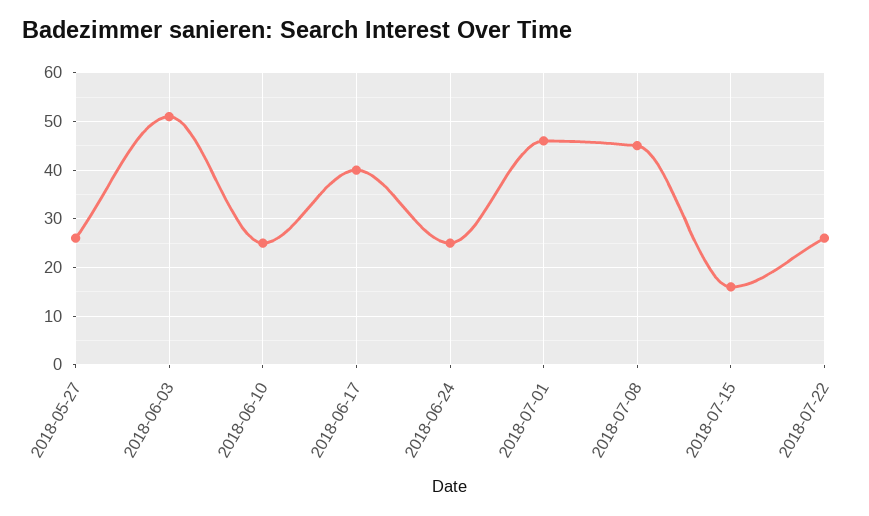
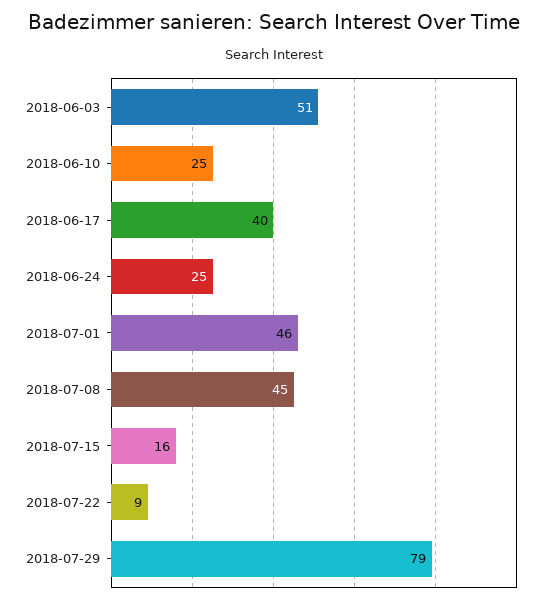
2018-05-27: 25 -> none
2018-07-22: 25 -> 9
2018-07-29: none -> 79

